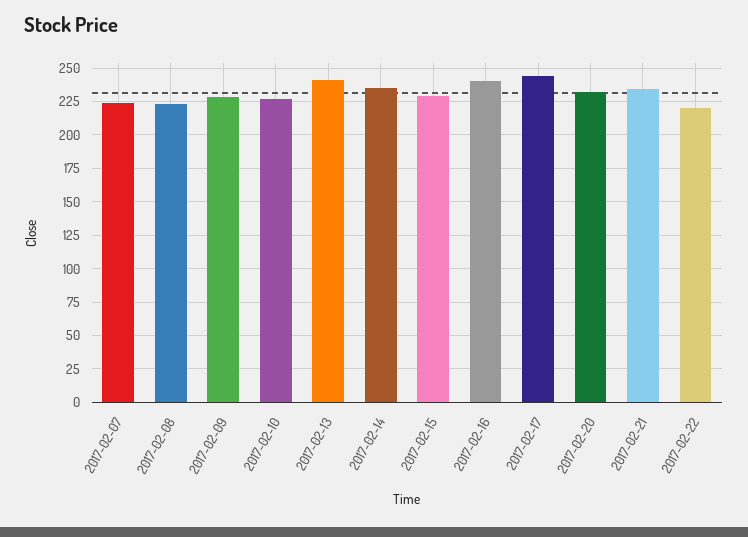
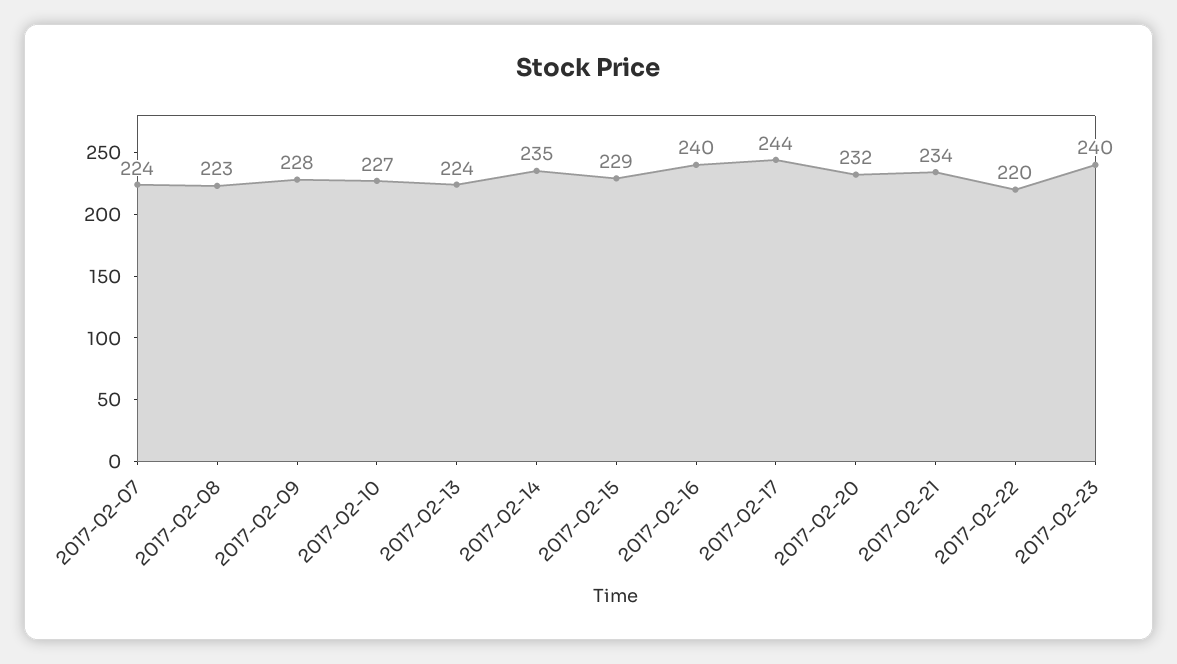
2017-02-13: 240 -> 224
2017-02-23: none -> 240

